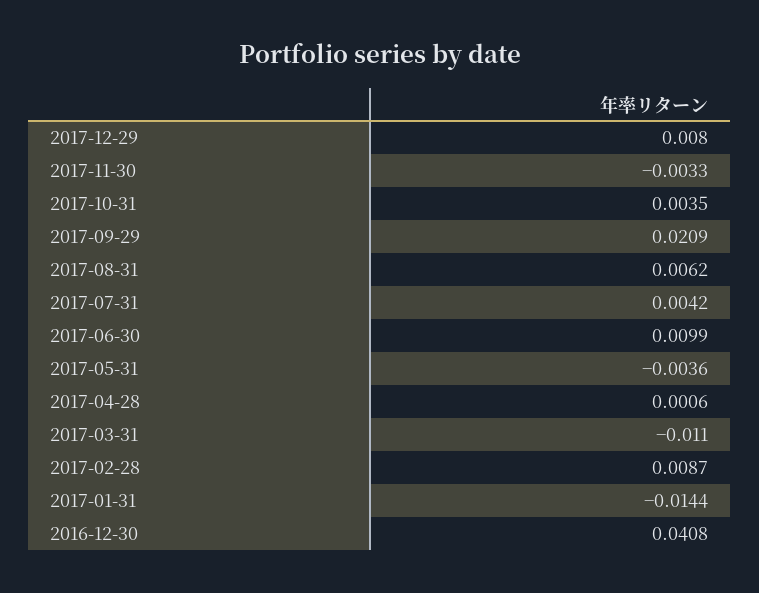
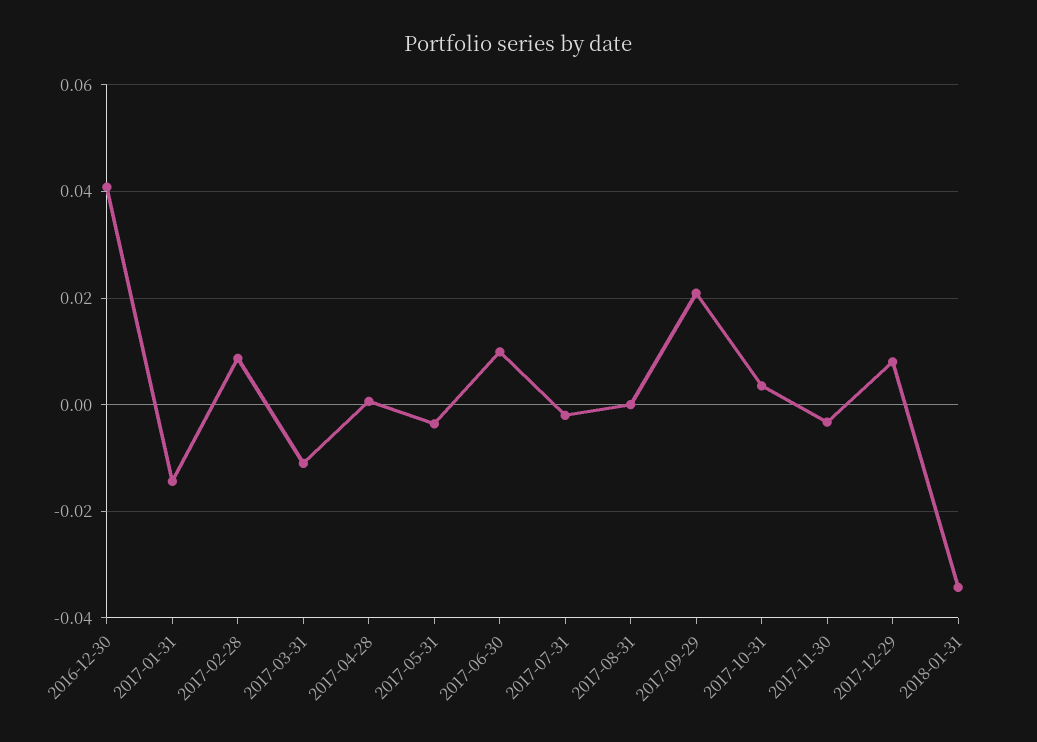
2017-08-31: 0.0062 -> 0
2017-07-31: 0.0042 -> -0.002
2018-01-31: none -> -0.034

